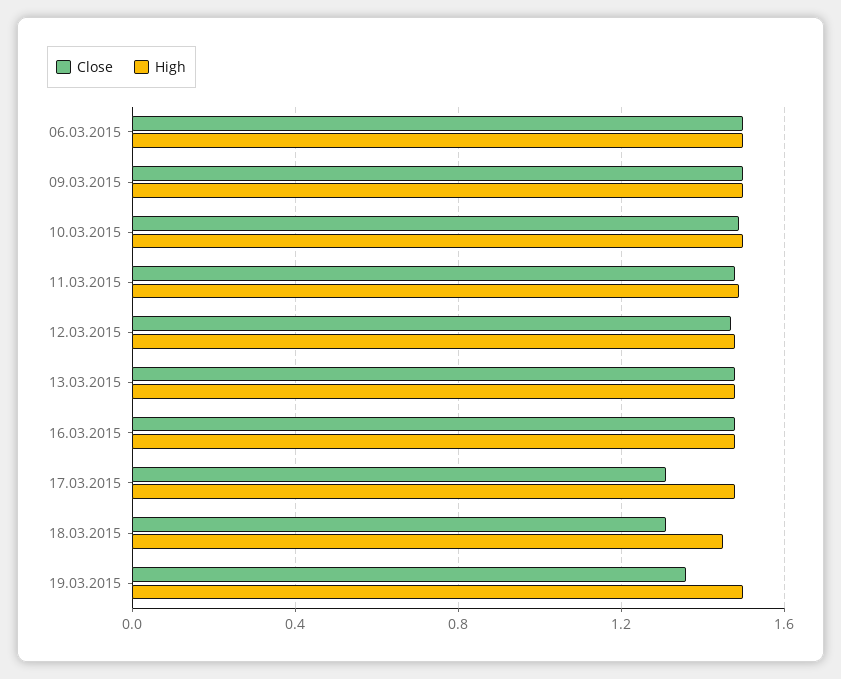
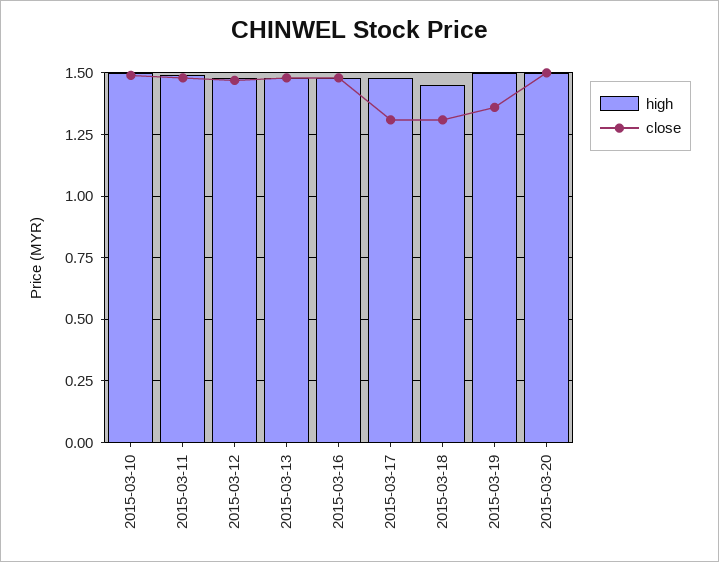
Close, 06.03.2015: 1.5 -> none
High, 06.03.2015: 1.5 -> none
Close, 09.03.2015: 1.5 -> none
High, 09.03.2015: 1.5 -> none
High, 2015-03-20: none -> 1.5
Close, 2015-03-20: none -> 1.5

